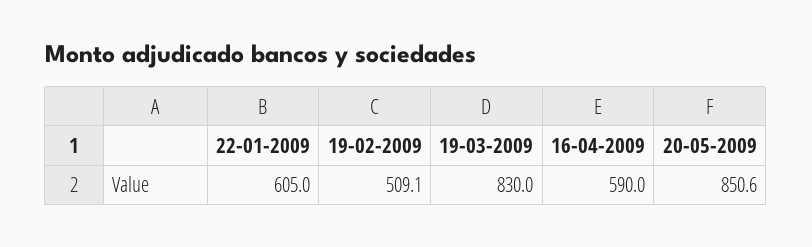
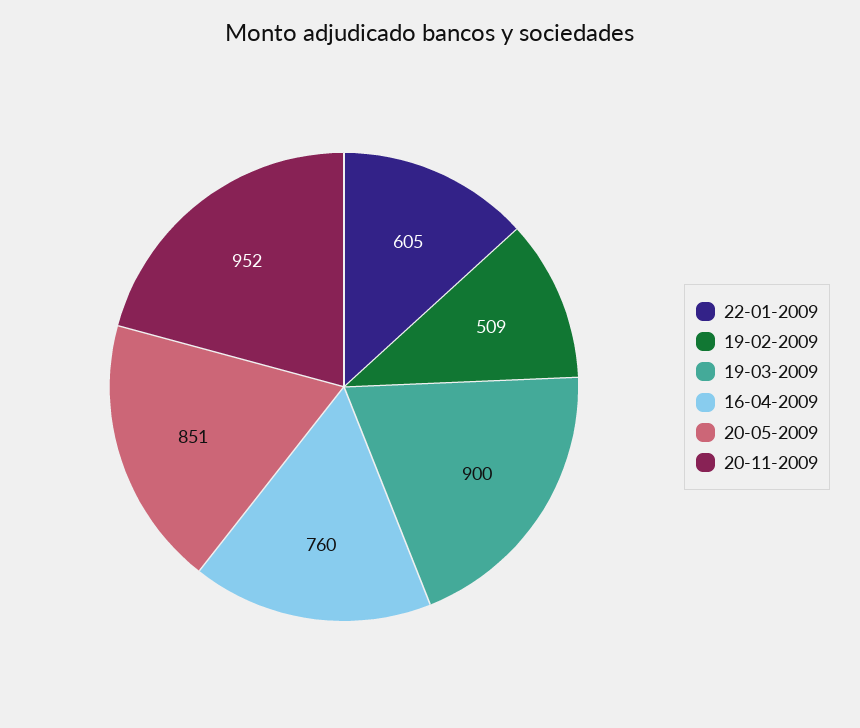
19-03-2009: 830 -> 900
16-04-2009: 590 -> 760
20-11-2009: none -> 952

